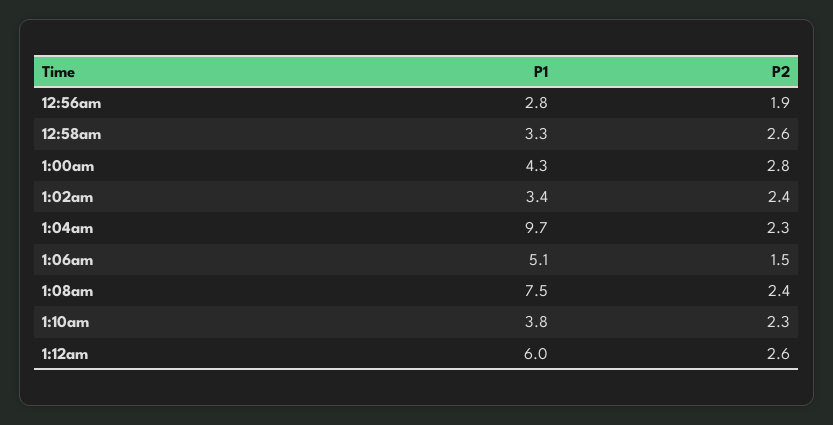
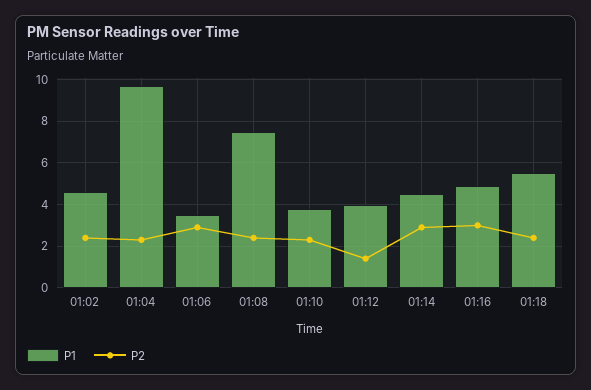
P1, 12:56am: 2.8 -> none
P2, 12:56am: 1.9 -> none
P1, 12:58am: 3.3 -> none
P2, 12:58am: 2.6 -> none
P1, 1:00am: 4.3 -> none
P2, 1:00am: 2.8 -> none
P1, 1:02am: 3.4 -> 4.5
P1, 1:06am: 5.1 -> 3.5
P2, 1:06am: 1.5 -> 3
P1, 1:12am: 6 -> 4
P2, 1:12am: 2.6 -> 1.5
P1, 01:14: none -> 4.5
P2, 01:14: none -> 3
P1, 01:16: none -> 5
P2, 01:16: none -> 3
P1, 01:18: none -> 5.5
P2, 01:18: none -> 2.5

